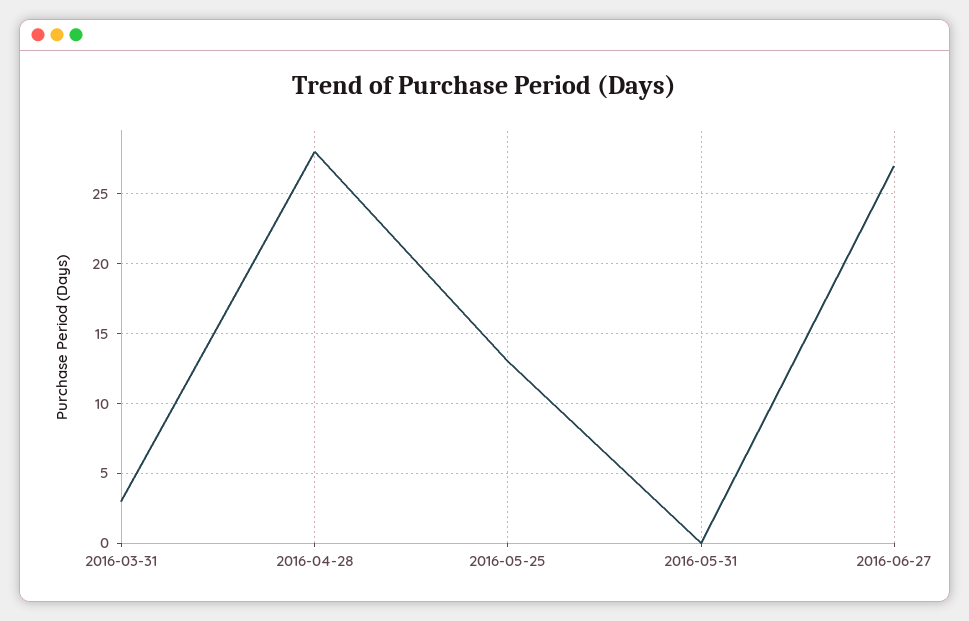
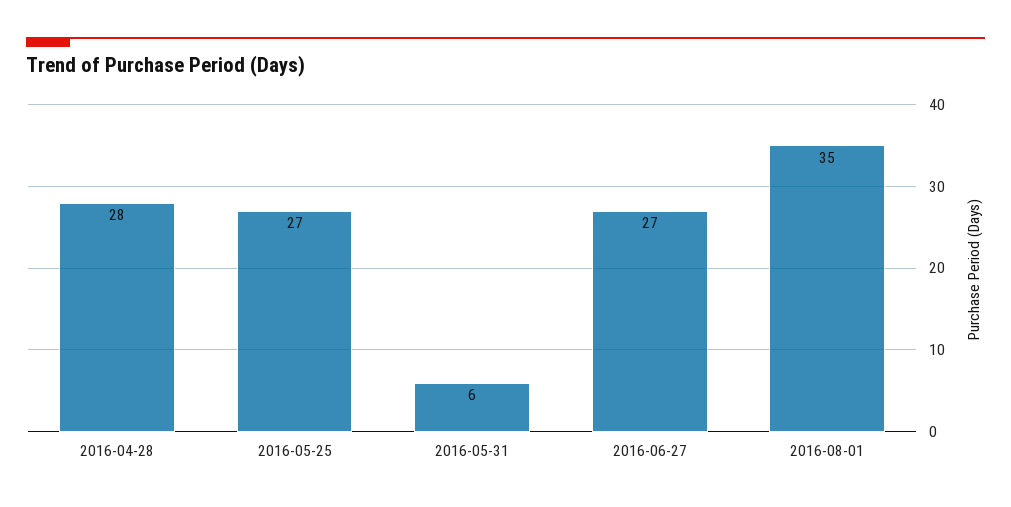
2016-03-31: 3 -> none
2016-05-25: 13 -> 27
2016-05-31: 0 -> 6
2016-08-01: none -> 35

